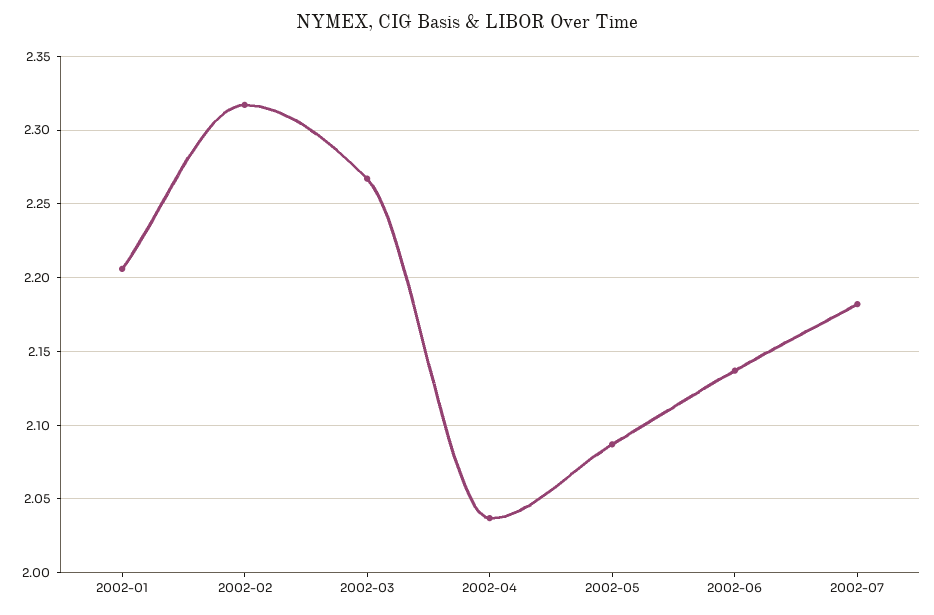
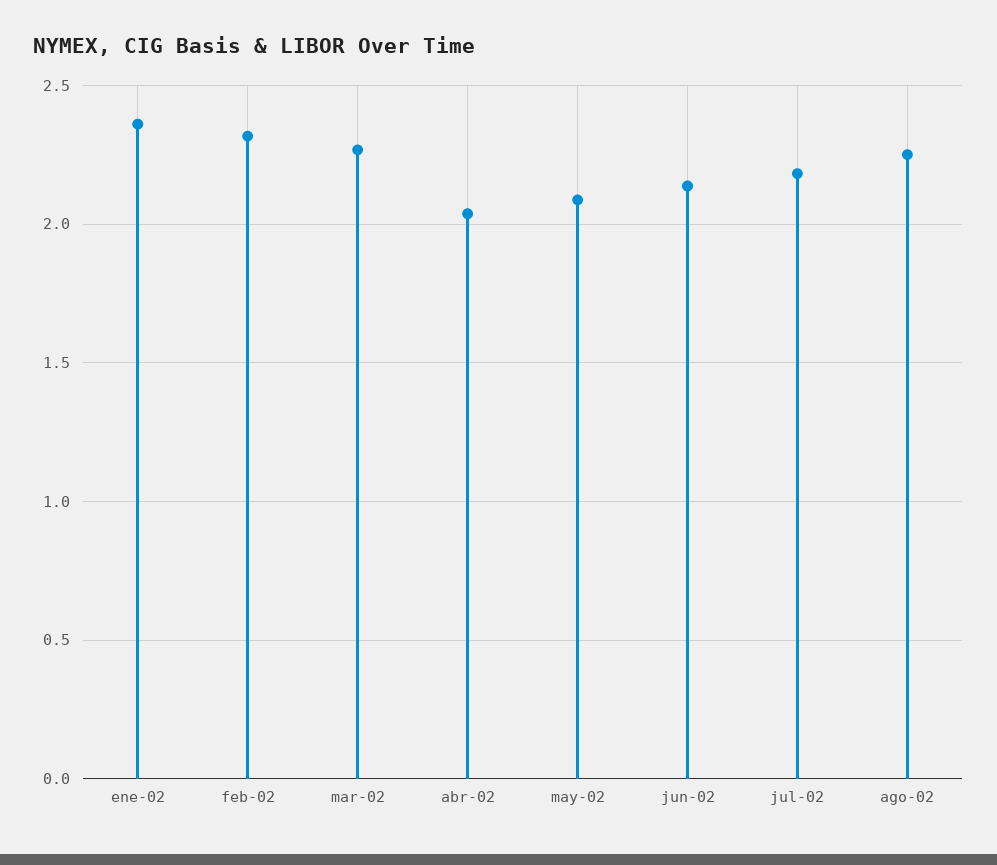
2002-01: 2.205 -> 2.35
ago-02: none -> 2.25

